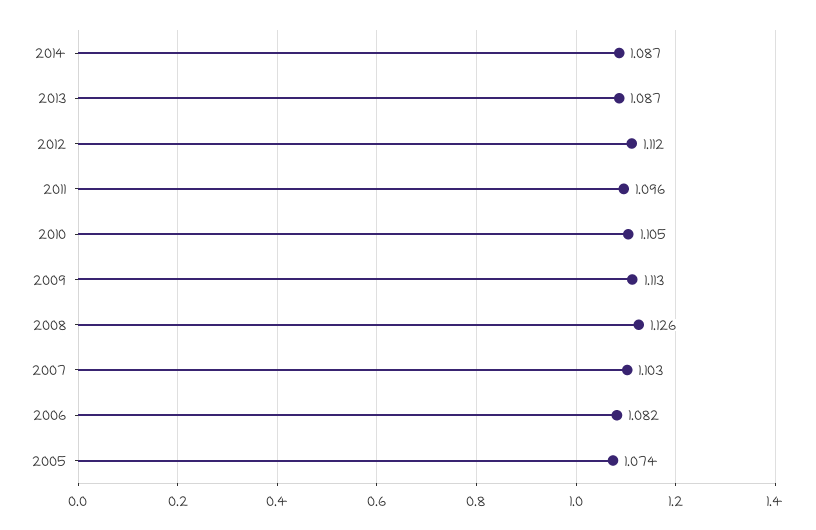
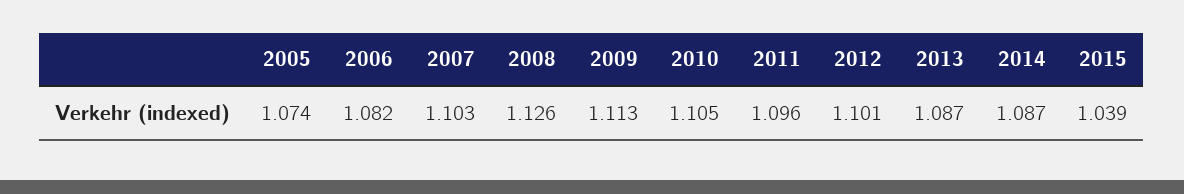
2012: 1.112 -> 1.101
2015: none -> 1.039

